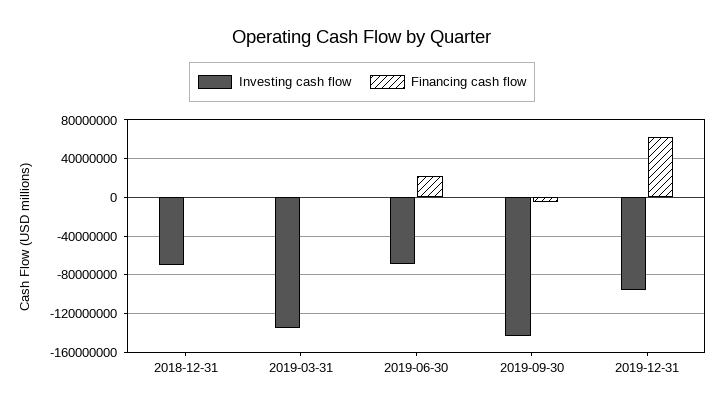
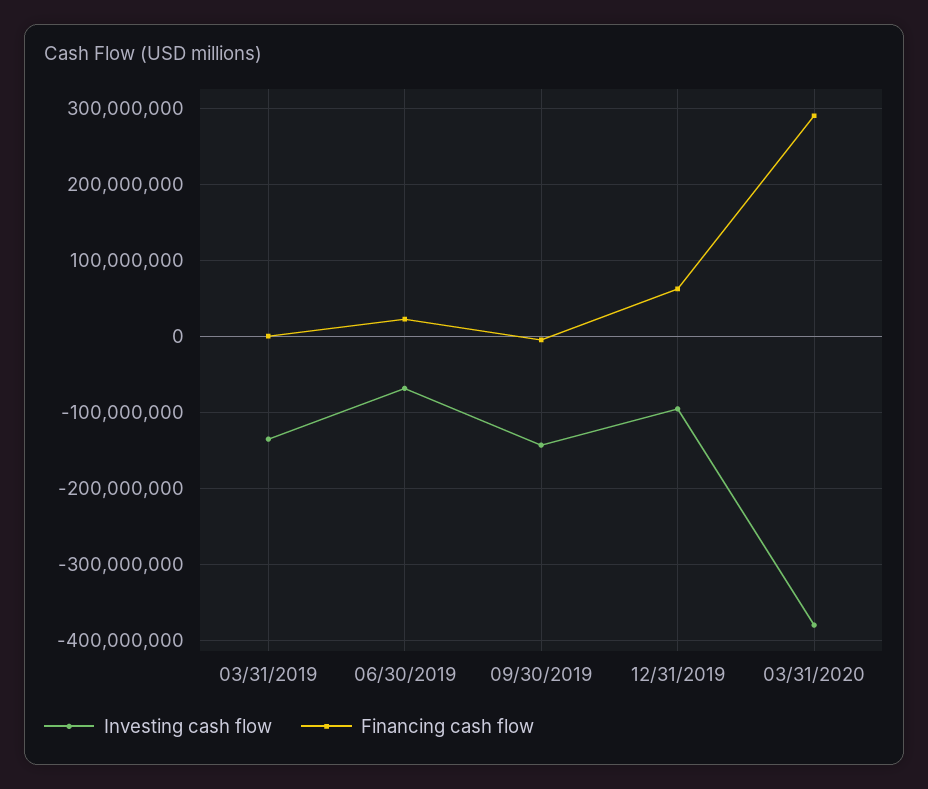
Investing cash flow, 2018-12-31: -70000000 -> none
Financing cash flow, 2018-12-31: 0 -> none
Investing cash flow, 03/31/2020: none -> -380000000
Financing cash flow, 03/31/2020: none -> 290000000

